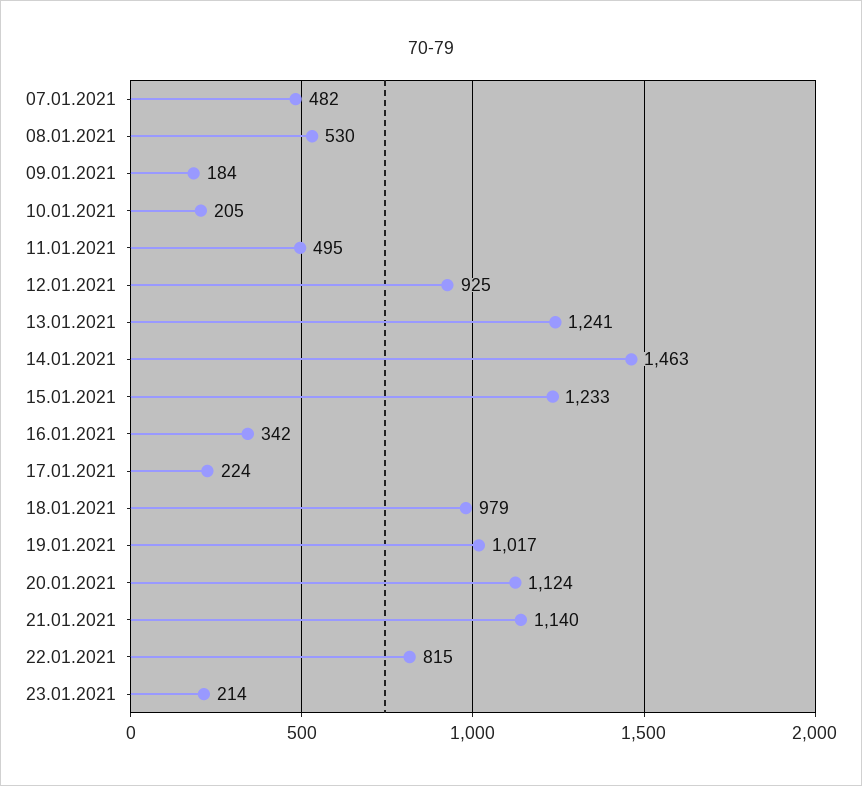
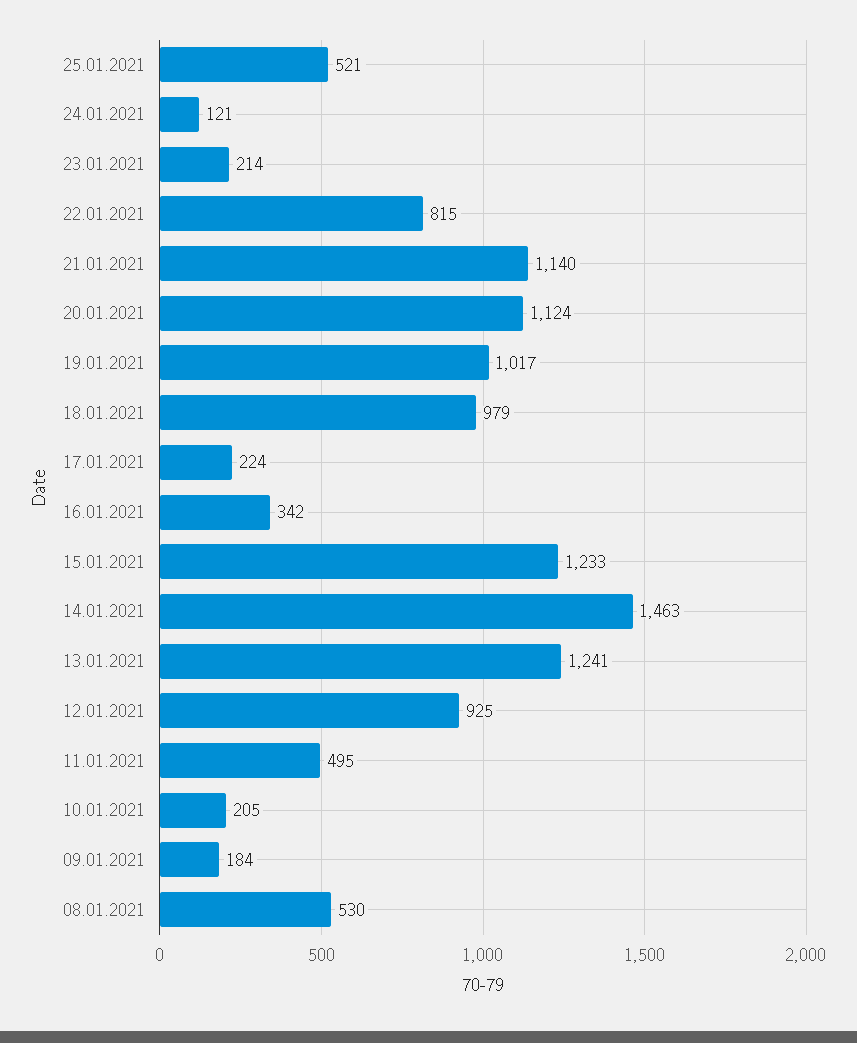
07.01.2021: 482 -> none
25.01.2021: none -> 521
24.01.2021: none -> 121

